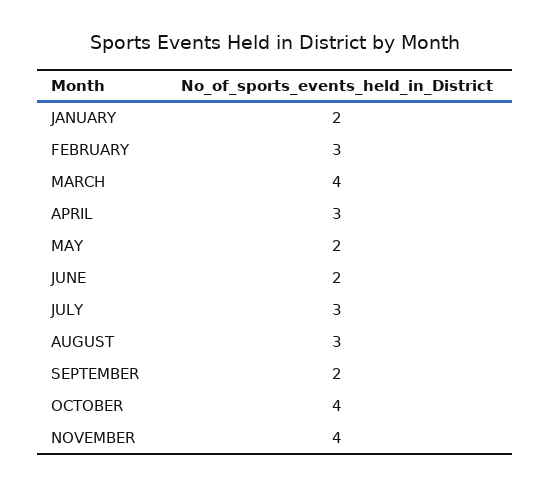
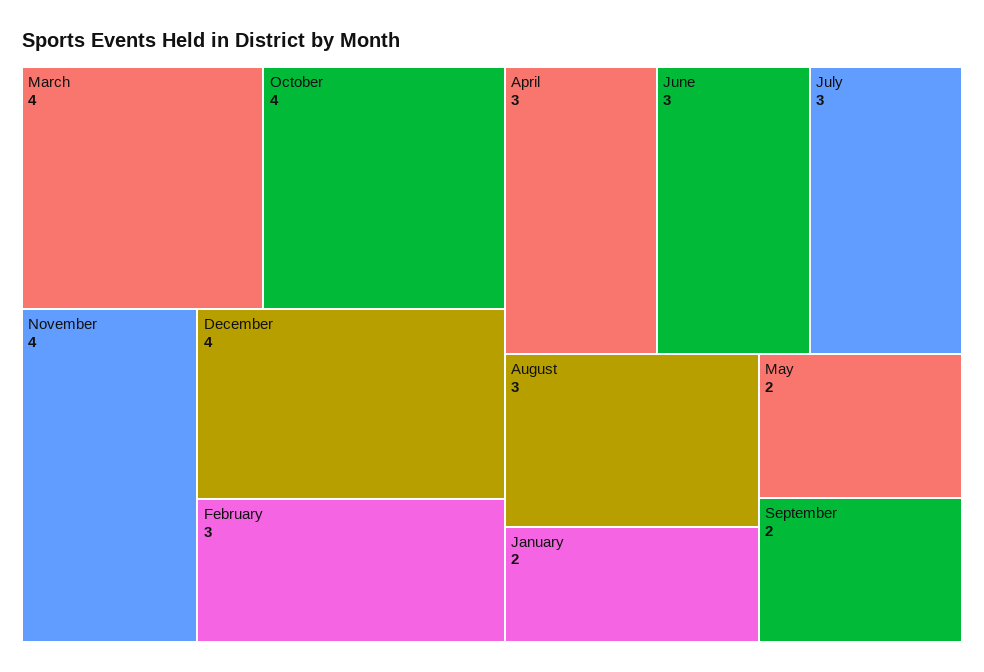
JUNE: 2 -> 3
December: none -> 4

